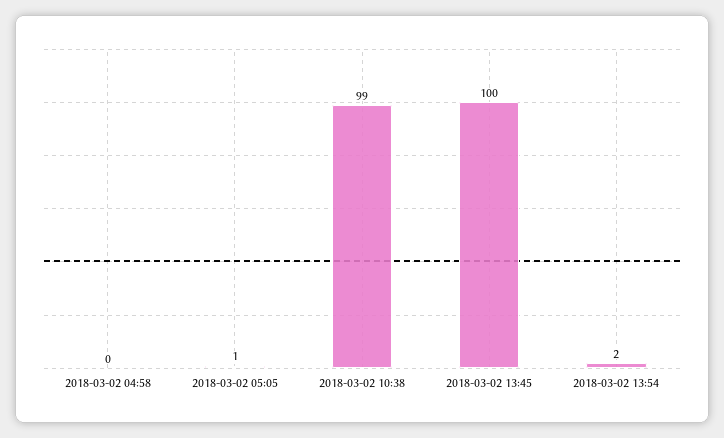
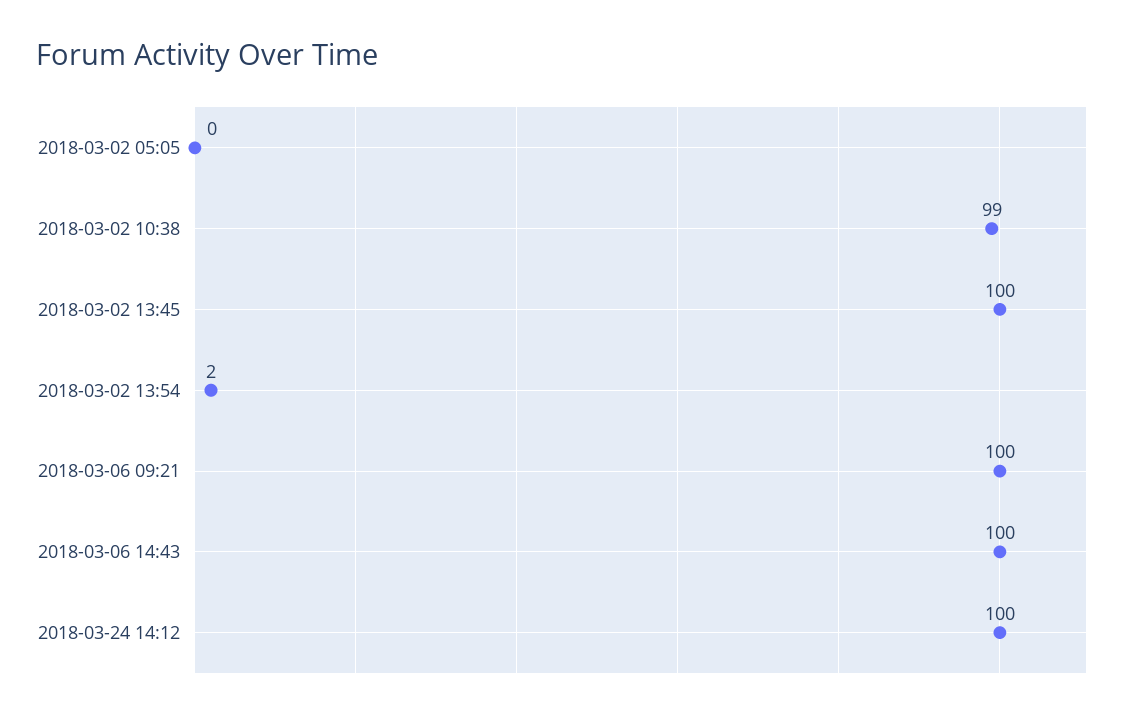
2018-03-02 04:58: 0 -> none
2018-03-02 05:05: 1 -> 0
2018-03-06 09:21: none -> 100
2018-03-06 14:43: none -> 100
2018-03-24 14:12: none -> 100

